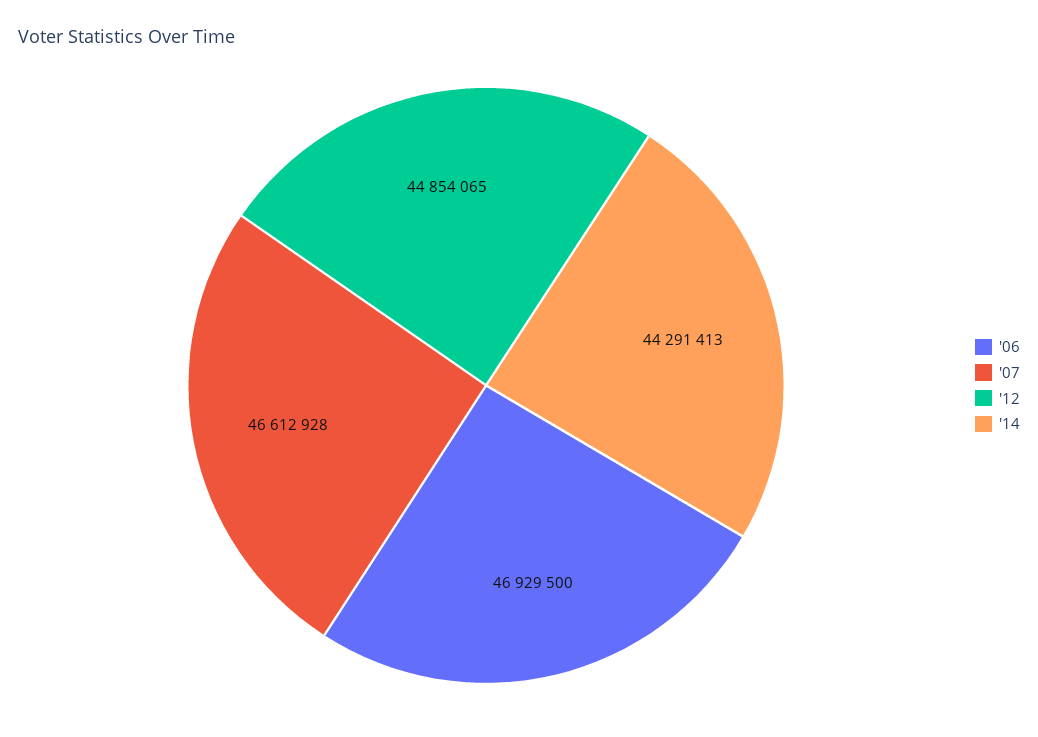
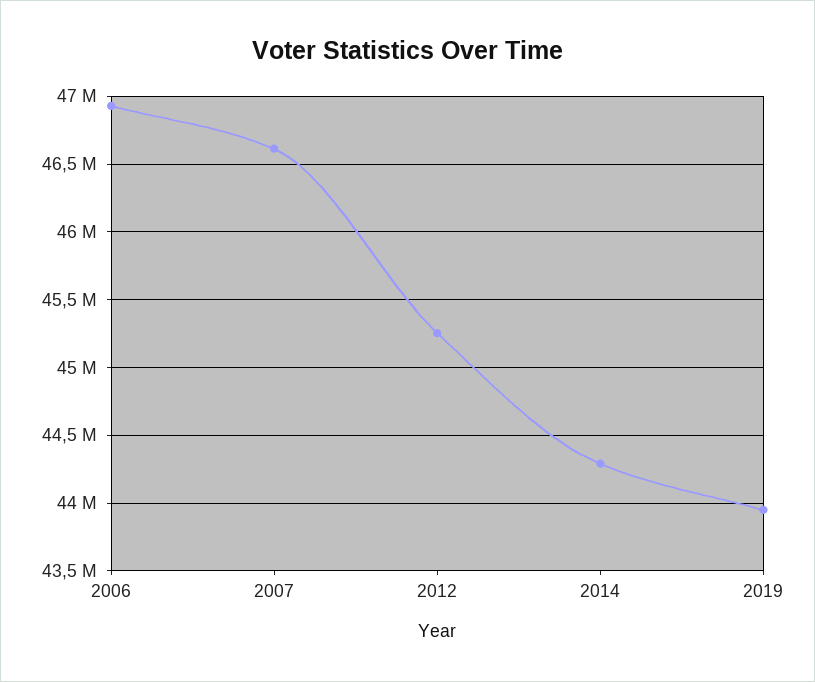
'12: 44854065 -> 45250000
2019: none -> 43950000

